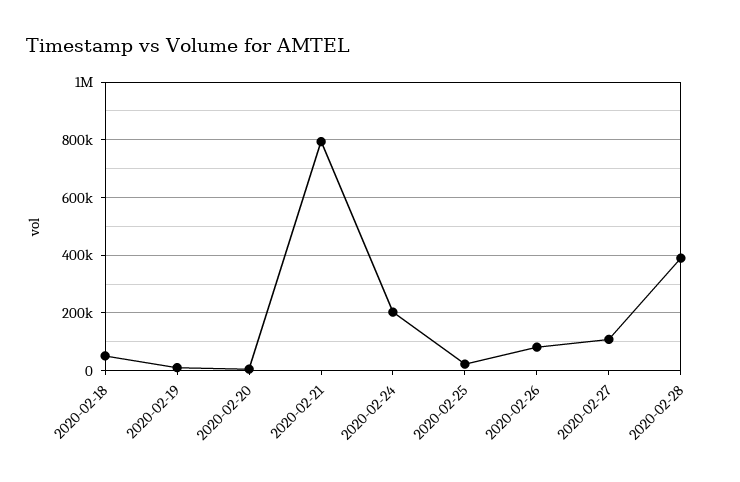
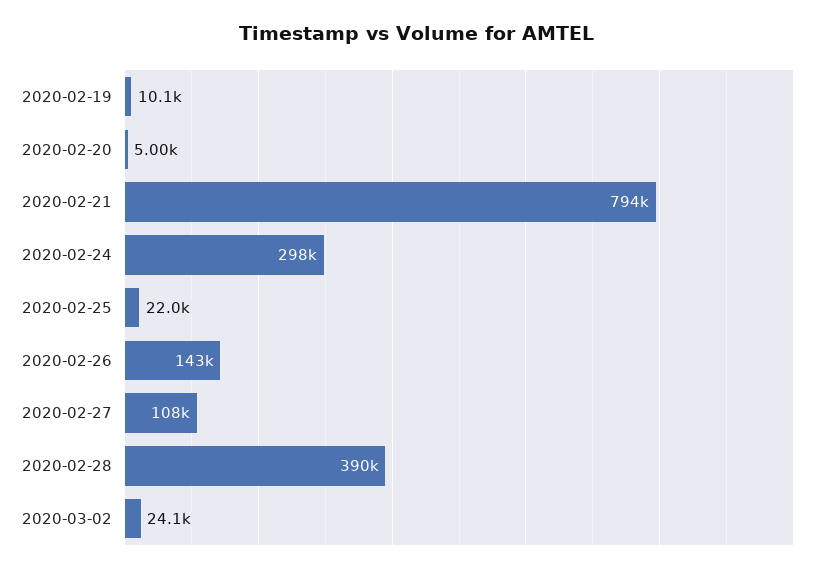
2020-02-18: 50000 -> none
2020-02-24: 200000 -> 298000
2020-02-26: 75000 -> 143000
2020-03-02: none -> 24100

